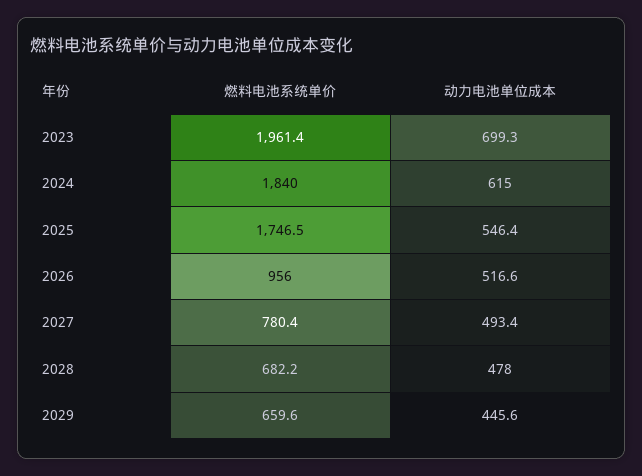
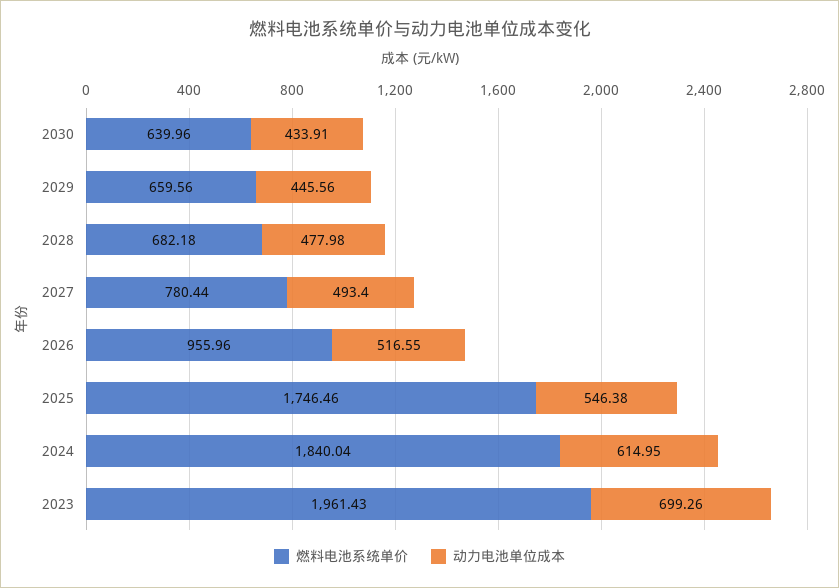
燃料电池系统单价, 2030: none -> 639.96
动力电池单位成本, 2030: none -> 433.91

